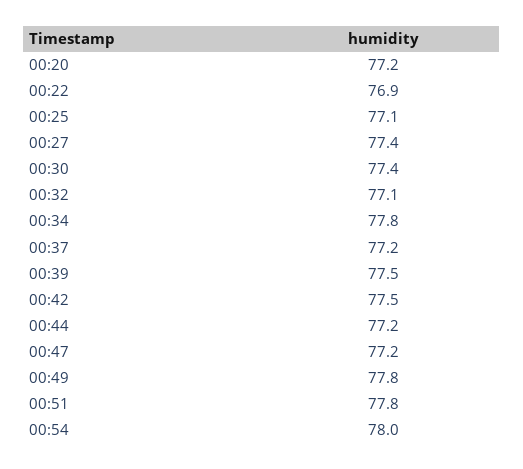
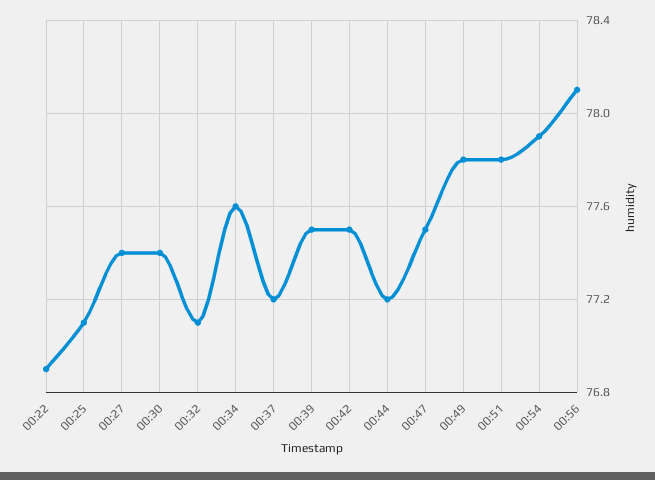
00:20: 77.2 -> none
00:34: 77.8 -> 77.6
00:47: 77.2 -> 77.5
00:54: 78 -> 77.9
00:56: none -> 78.1

